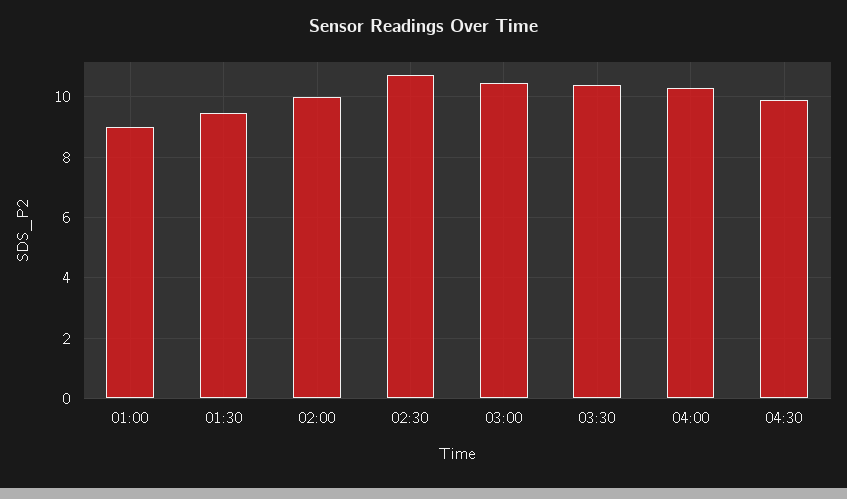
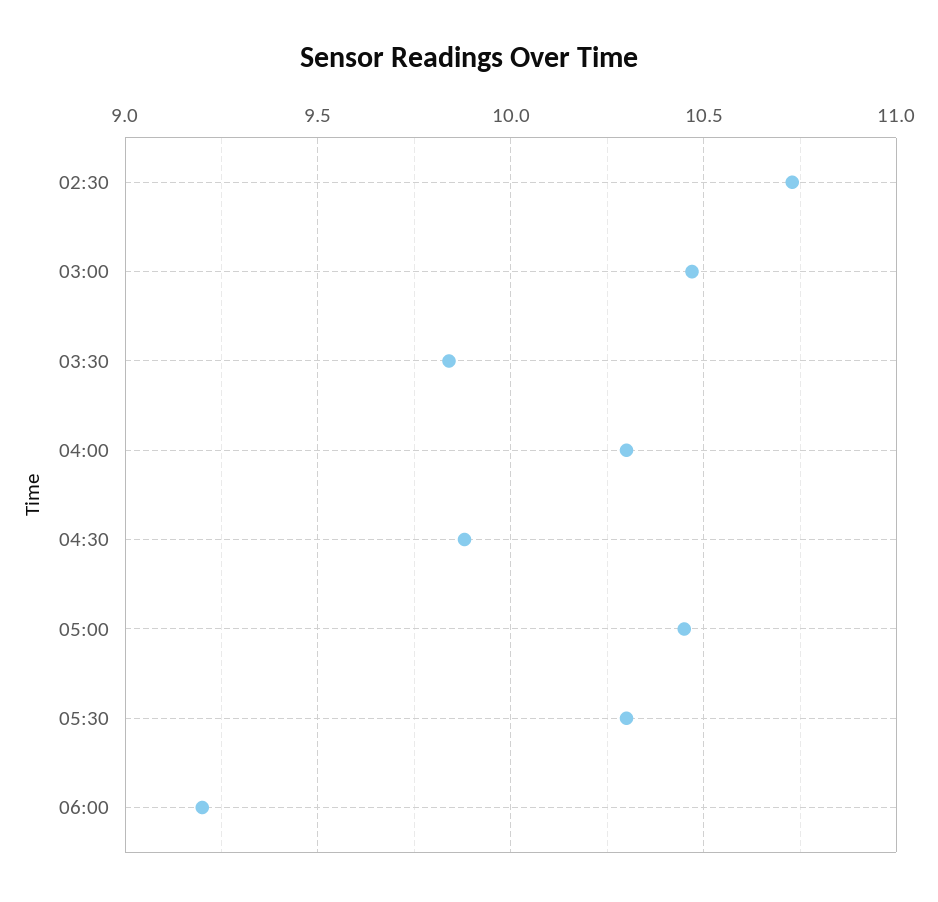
01:00: 9 -> none
01:30: 9.4 -> none
02:00: 10 -> none
03:30: 10.4 -> 9.85
05:00: none -> 10.45
05:30: none -> 10.3
06:00: none -> 9.2

